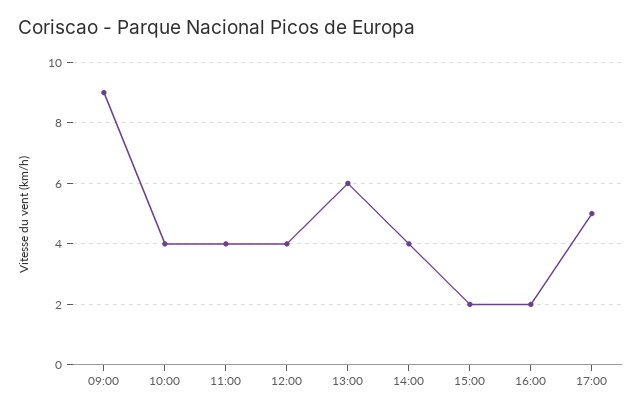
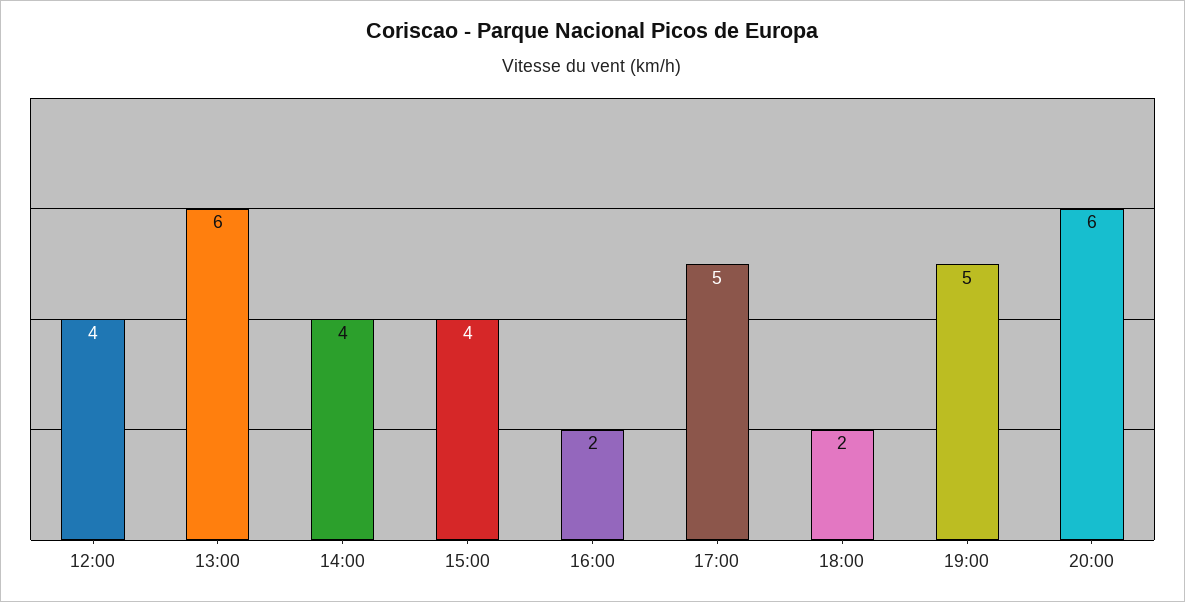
09:00: 9 -> none
10:00: 4 -> none
11:00: 4 -> none
15:00: 2 -> 4
18:00: none -> 2
19:00: none -> 5
20:00: none -> 6

